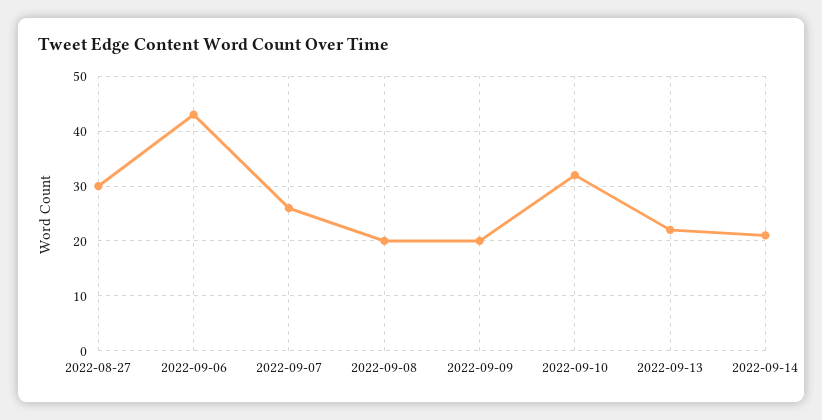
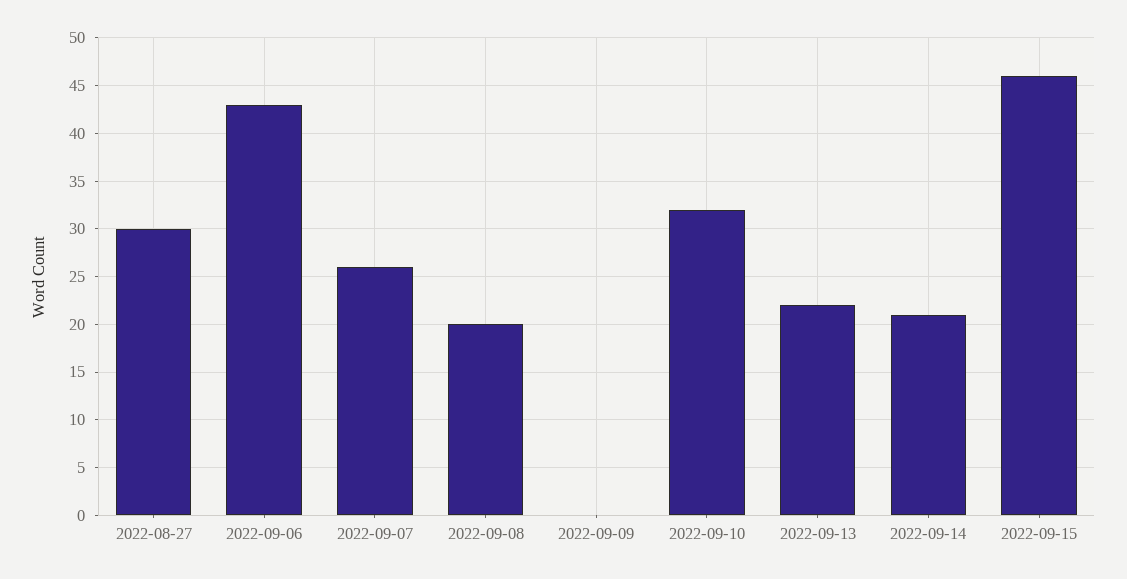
2022-09-09: 20 -> 0
2022-09-15: none -> 46

